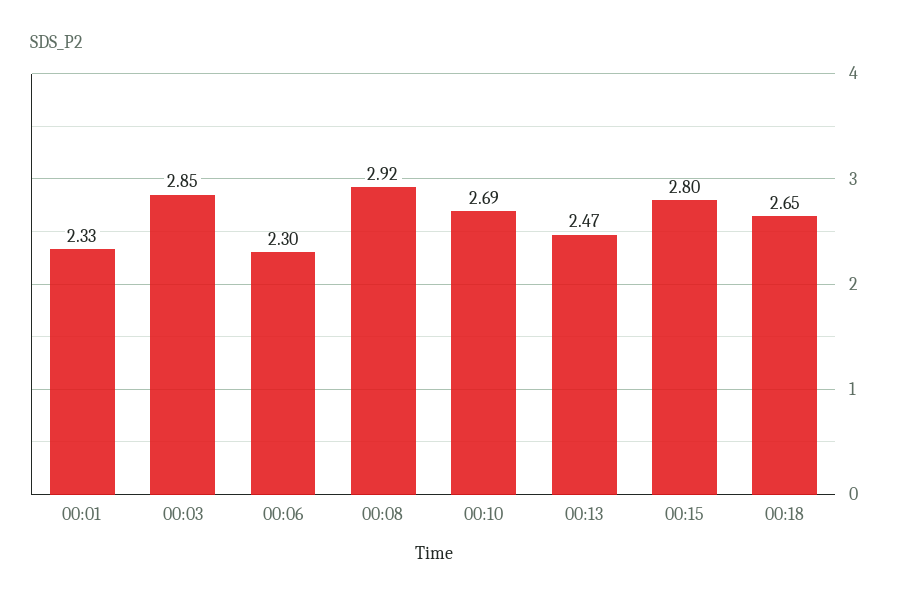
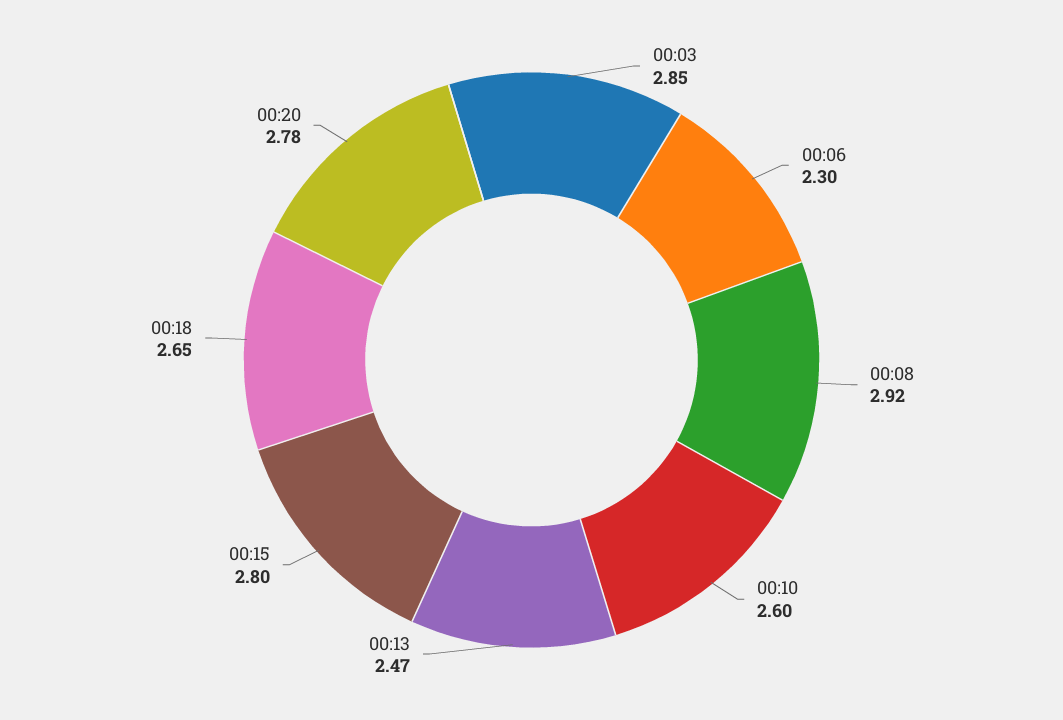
00:01: 2.33 -> none
00:10: 2.69 -> 2.6
00:20: none -> 2.78

